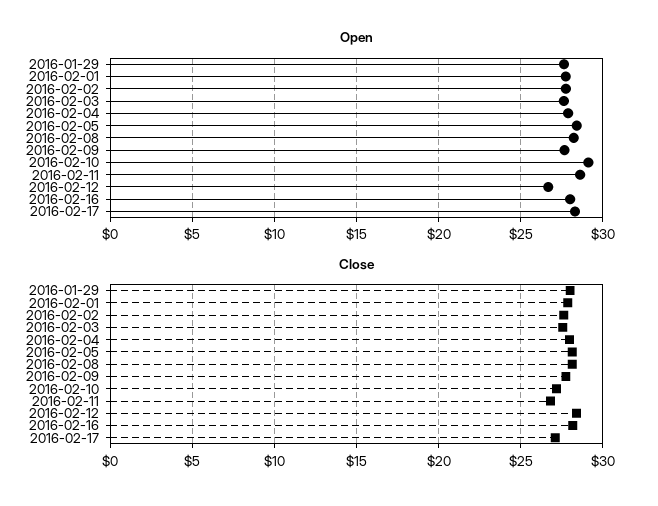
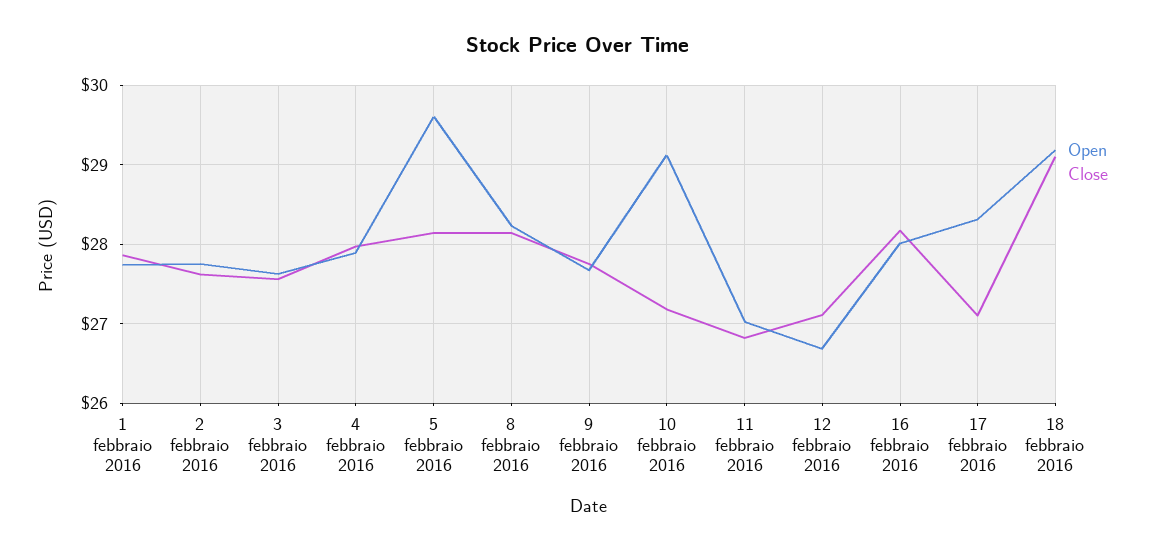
Open, 2016-01-29: 27.5 -> none
Open, 2016-02-05: 28.5 -> 29.6
Open, 2016-02-11: 28.5 -> 27
Close, 2016-01-29: 28 -> none
Close, 2016-02-12: 28.5 -> 27.1
Open, 18 febbraio 2016: none -> 29.2
Close, 18 febbraio 2016: none -> 29.1

